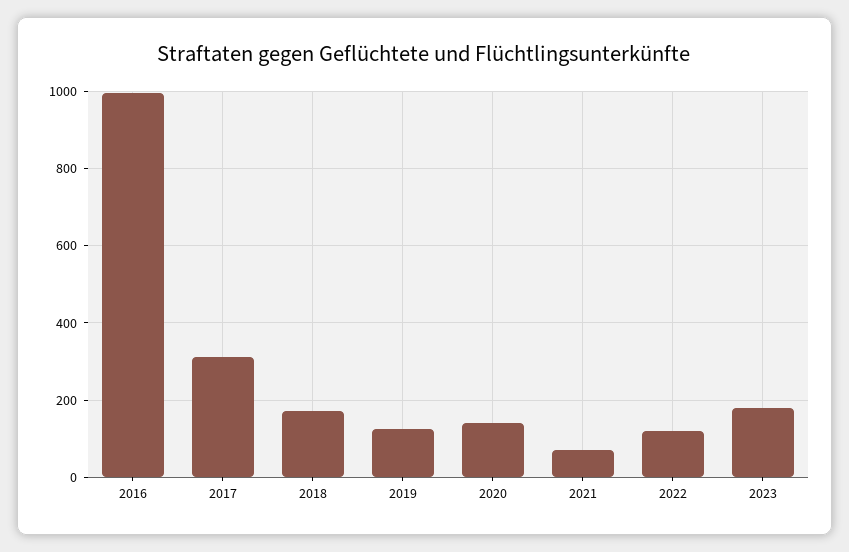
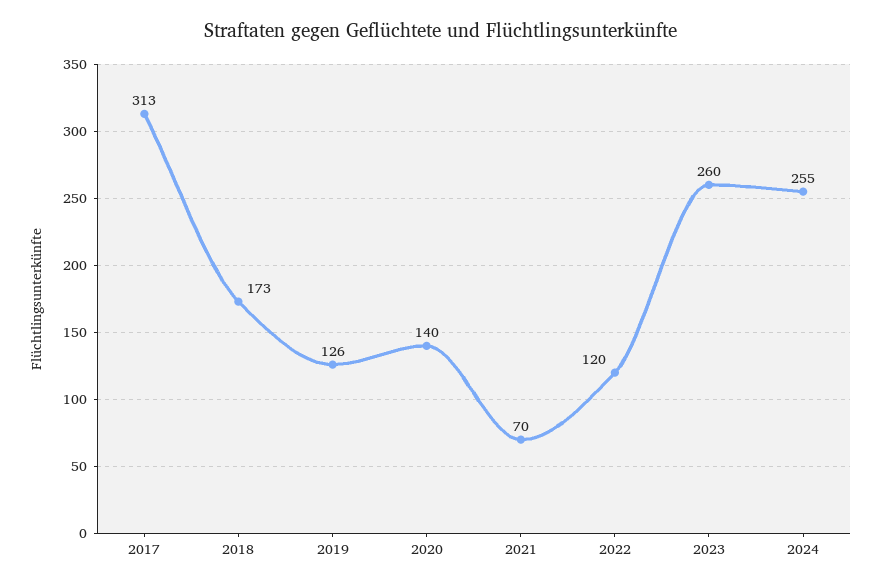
2016: 1000 -> none
2023: 180 -> 260
2024: none -> 255

